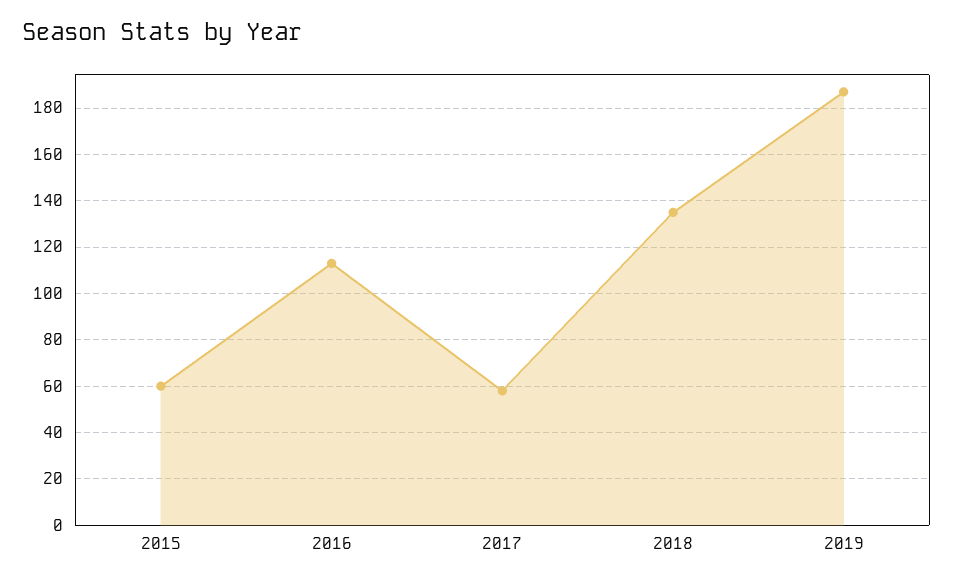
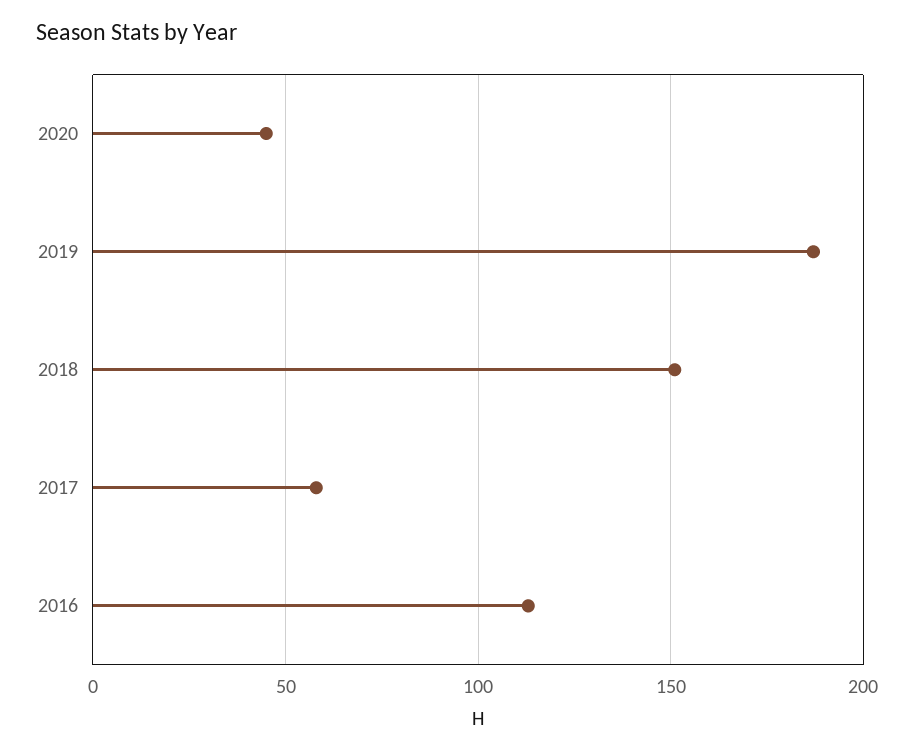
2015: 60 -> none
2018: 135 -> 150
2020: none -> 45

